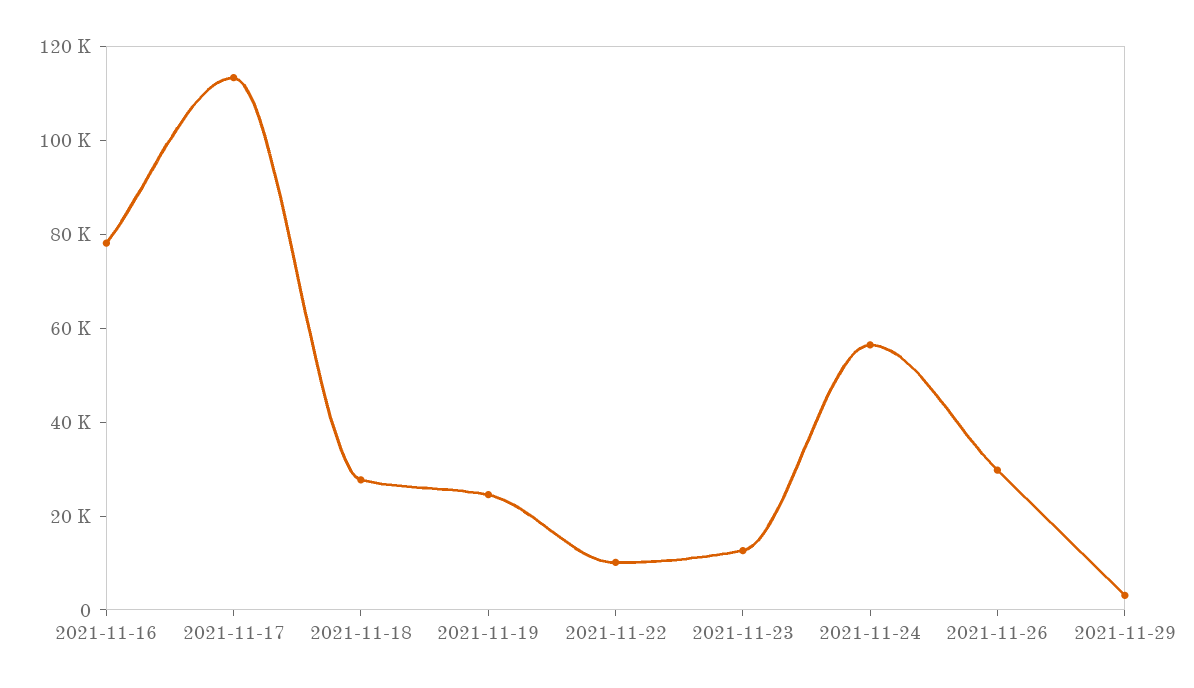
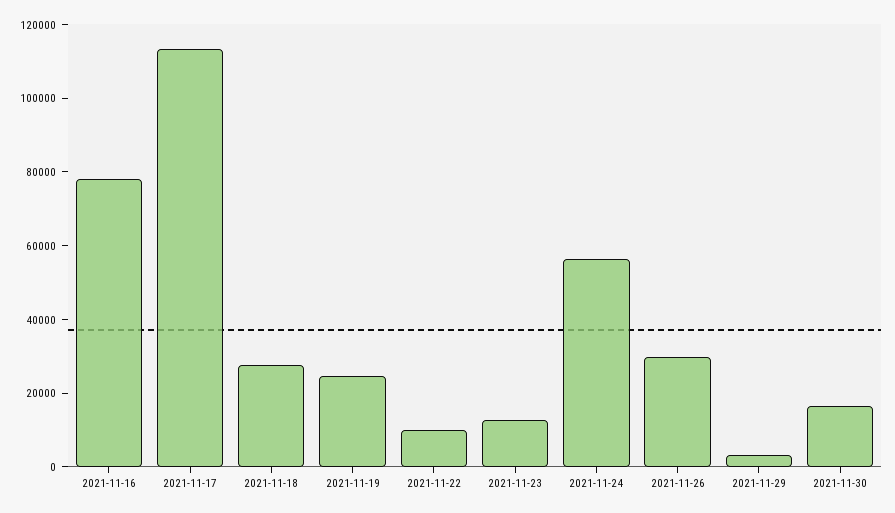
2021-11-30: none -> 15000

